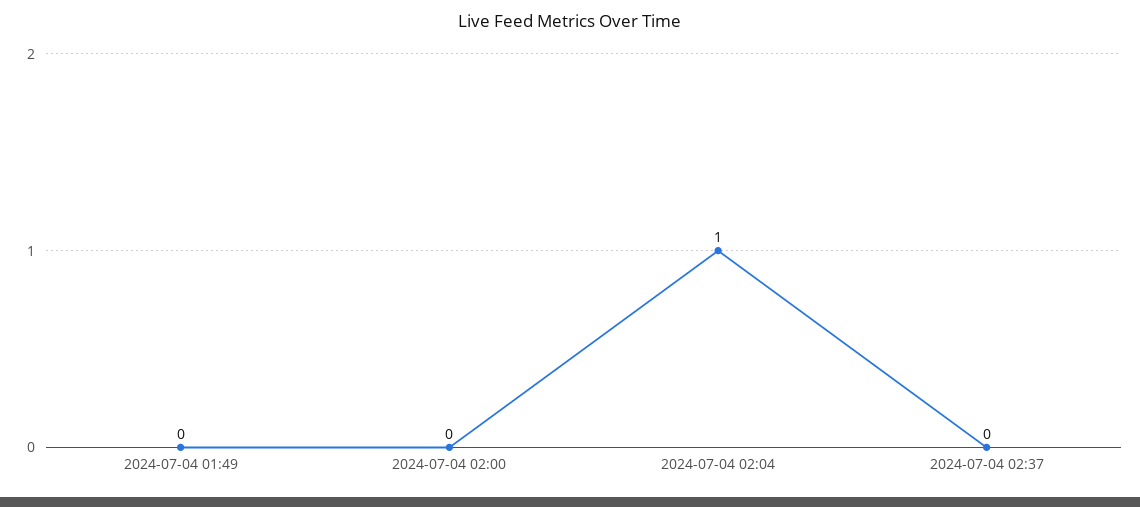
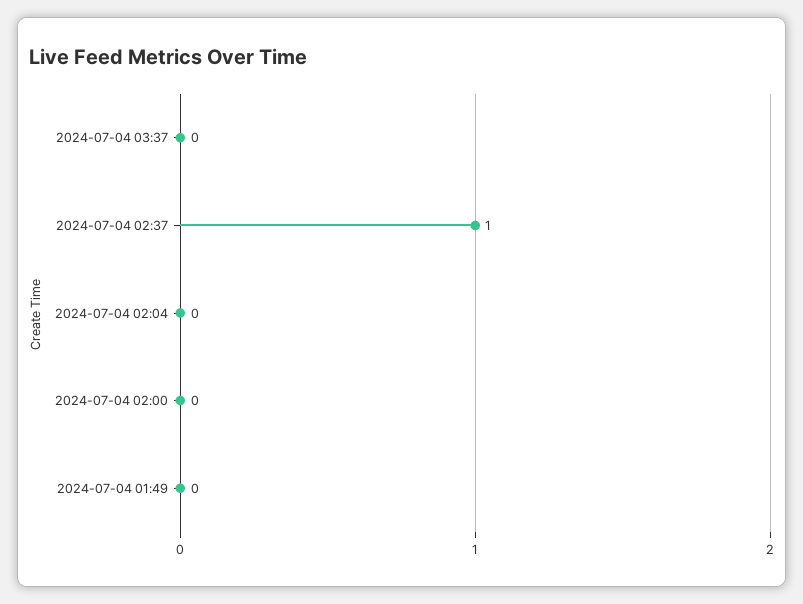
2024-07-04 02:04: 1 -> 0
2024-07-04 02:37: 0 -> 1
2024-07-04 03:37: none -> 0

